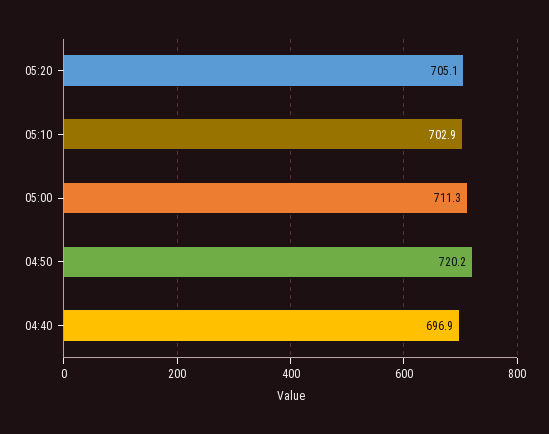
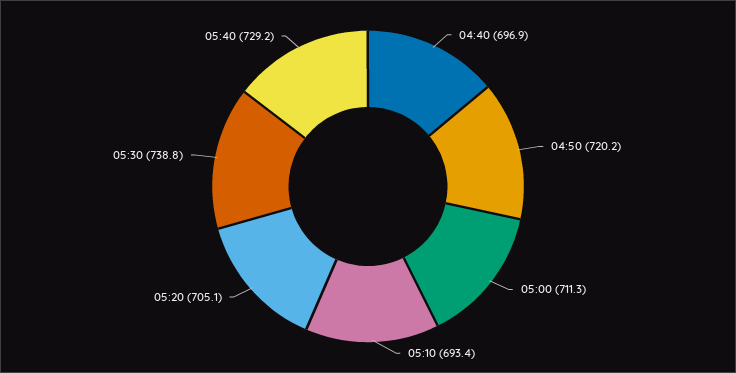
05:10: 702.9 -> 693.4
05:30: none -> 738.8
05:40: none -> 729.2

